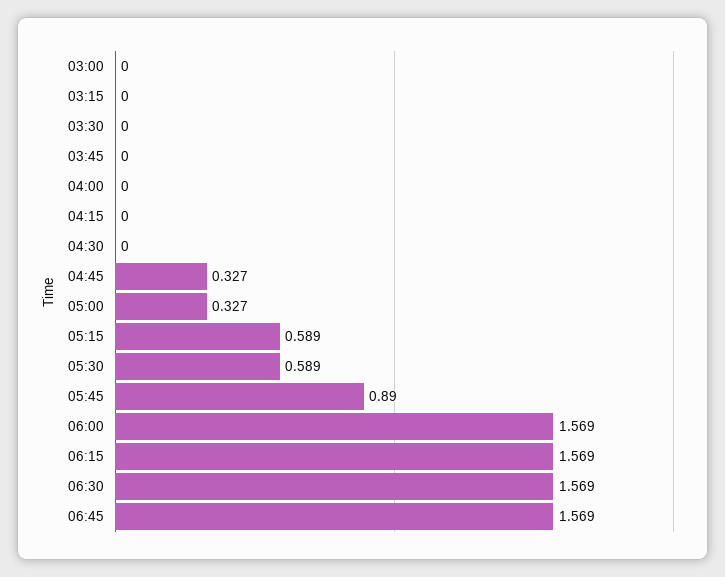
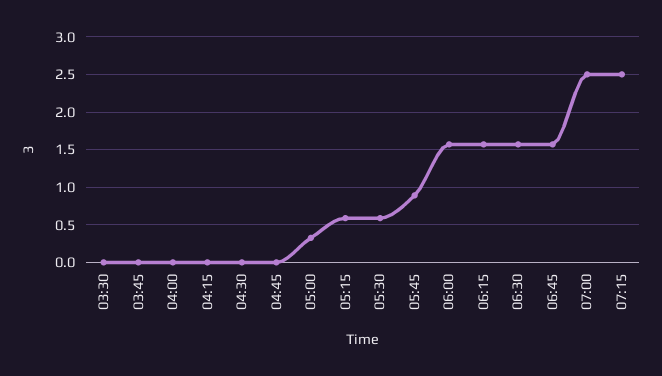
03:00: 0 -> none
03:15: 0 -> none
04:45: 0.327 -> 0
07:00: none -> 2.5
07:15: none -> 2.5

